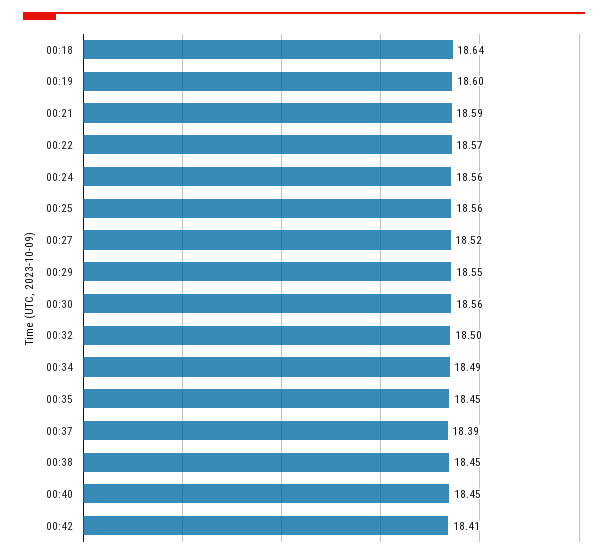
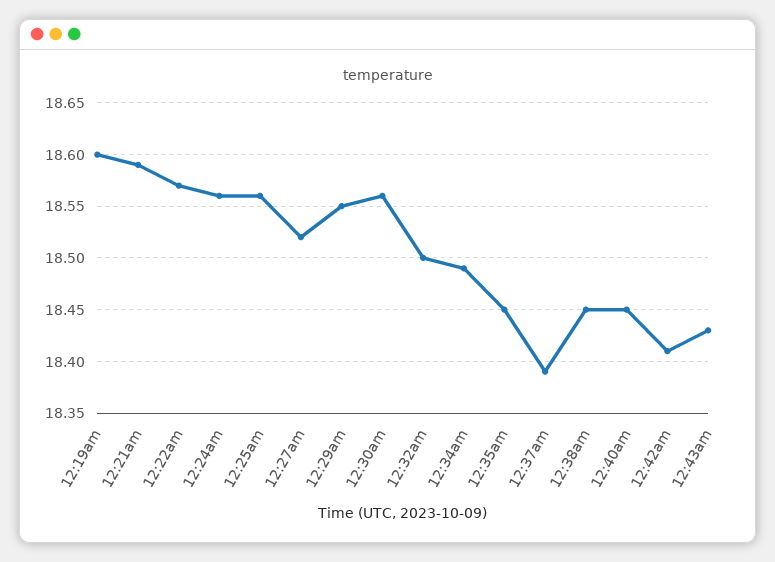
00:18: 18.64 -> none
12:43am: none -> 18.43

